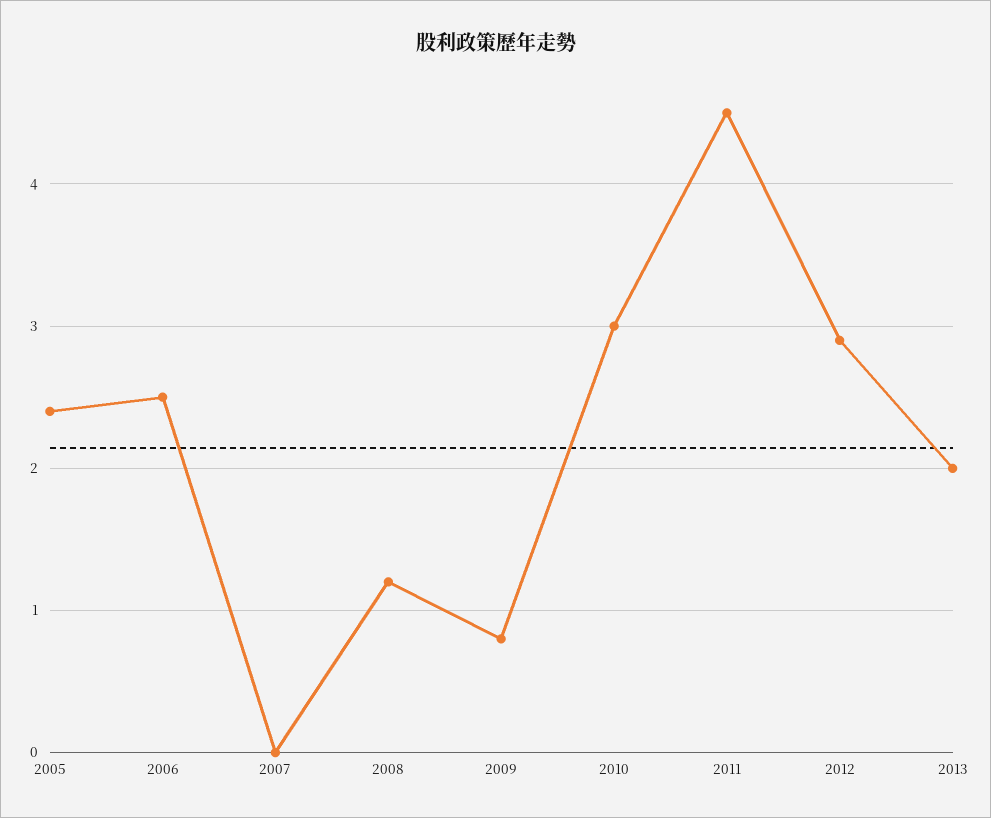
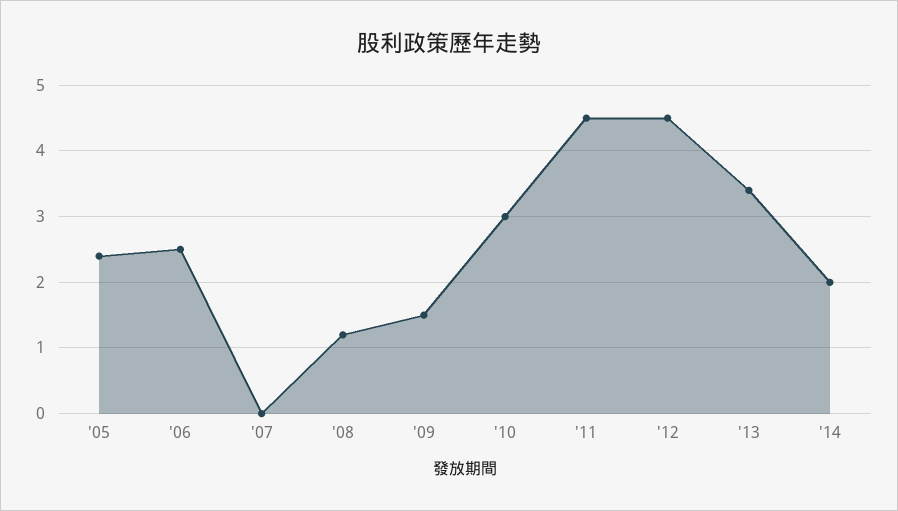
2009: 0.8 -> 1.5
2012: 2.9 -> 4.5
2013: 2 -> 3.4
'14: none -> 2

